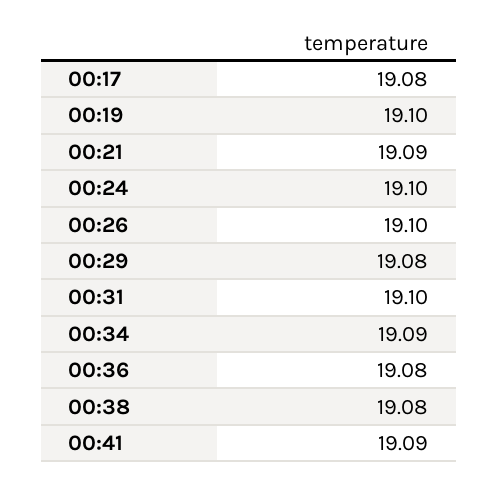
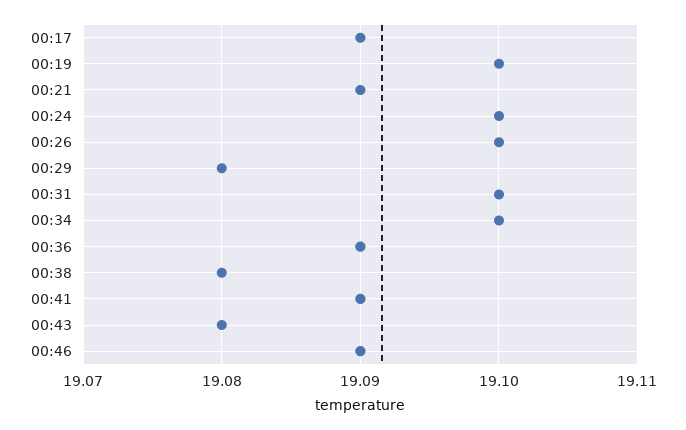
00:17: 19.08 -> 19.09
00:34: 19.09 -> 19.1
00:36: 19.08 -> 19.09
00:43: none -> 19.08
00:46: none -> 19.09

